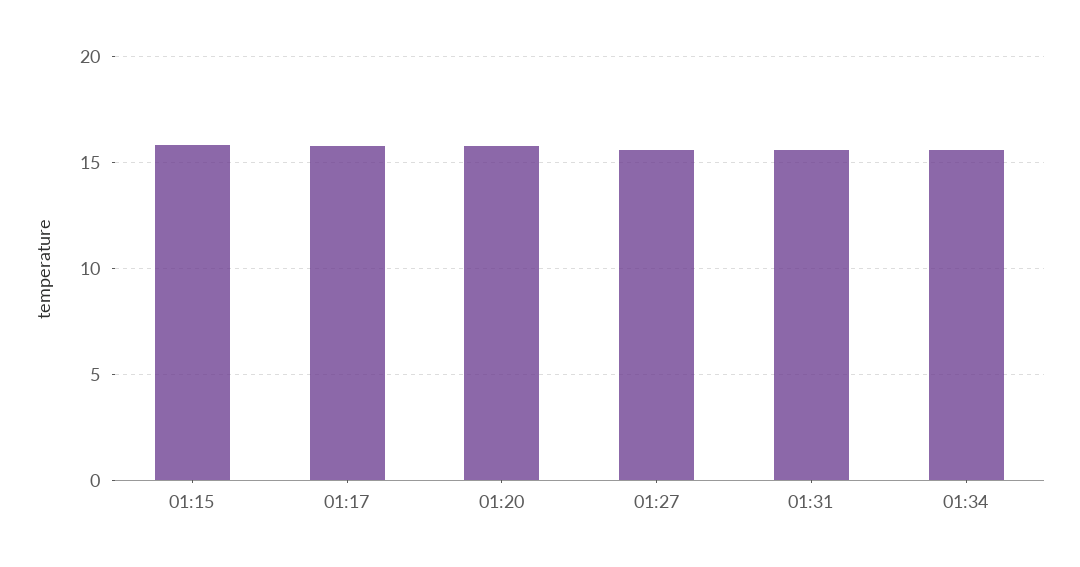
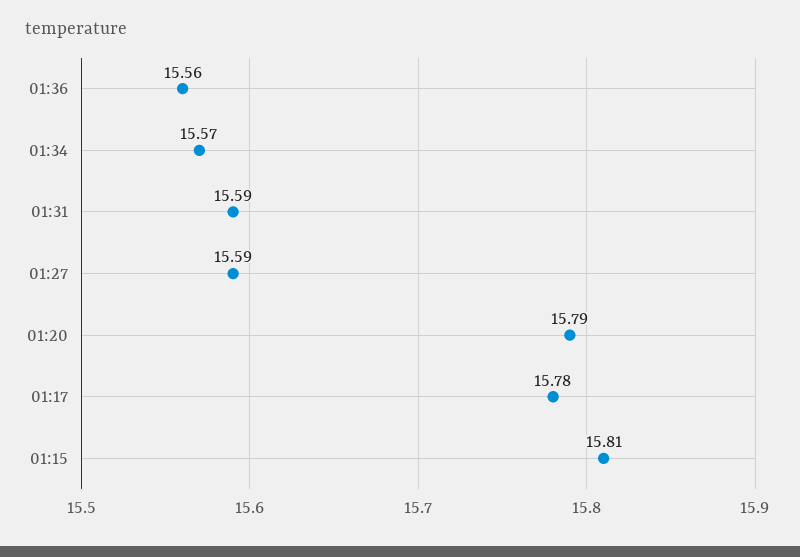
01:36: none -> 15.56

